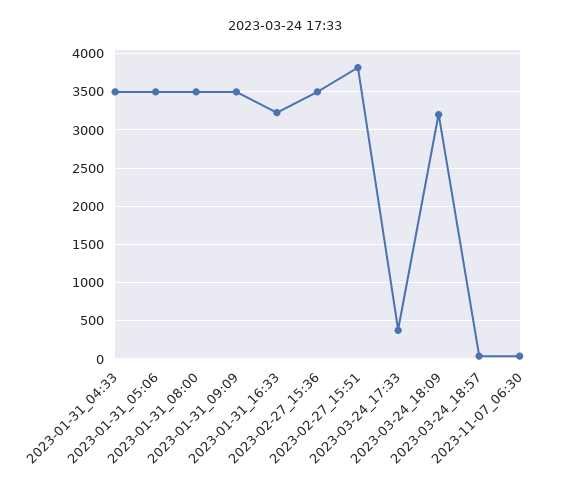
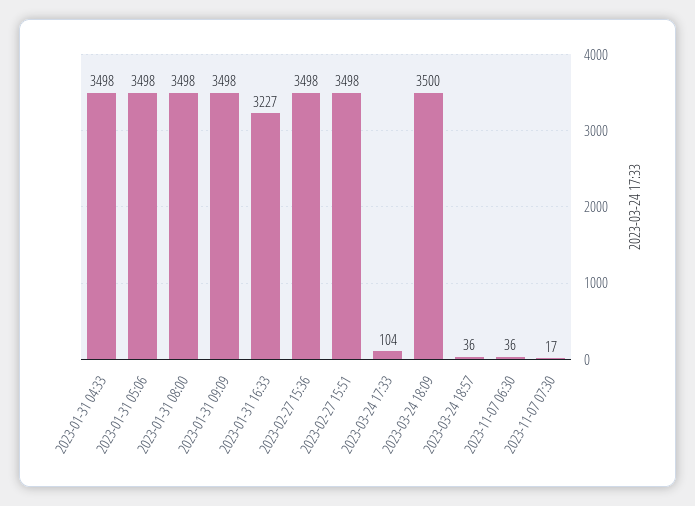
2023-02-27_15:51: 3800 -> 3498
2023-03-24_17:33: 400 -> 104
2023-03-24_18:09: 3200 -> 3500
2023-11-07 07:30: none -> 17

